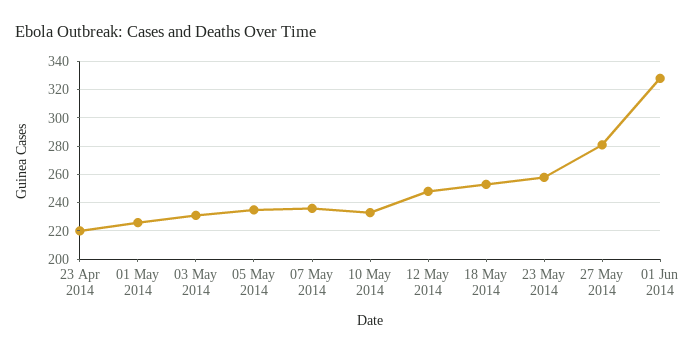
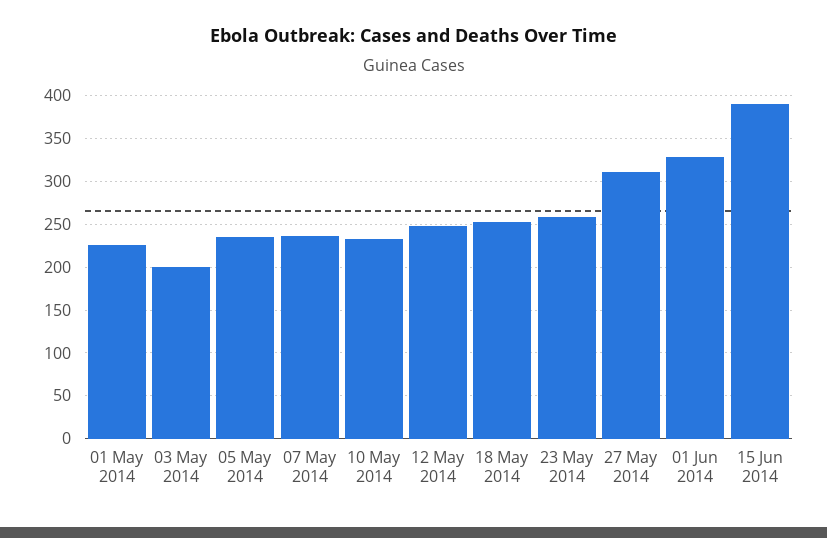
23 Apr 2014: 220 -> none
03 May 2014: 230 -> 200
27 May 2014: 280 -> 310
15 Jun 2014: none -> 390

